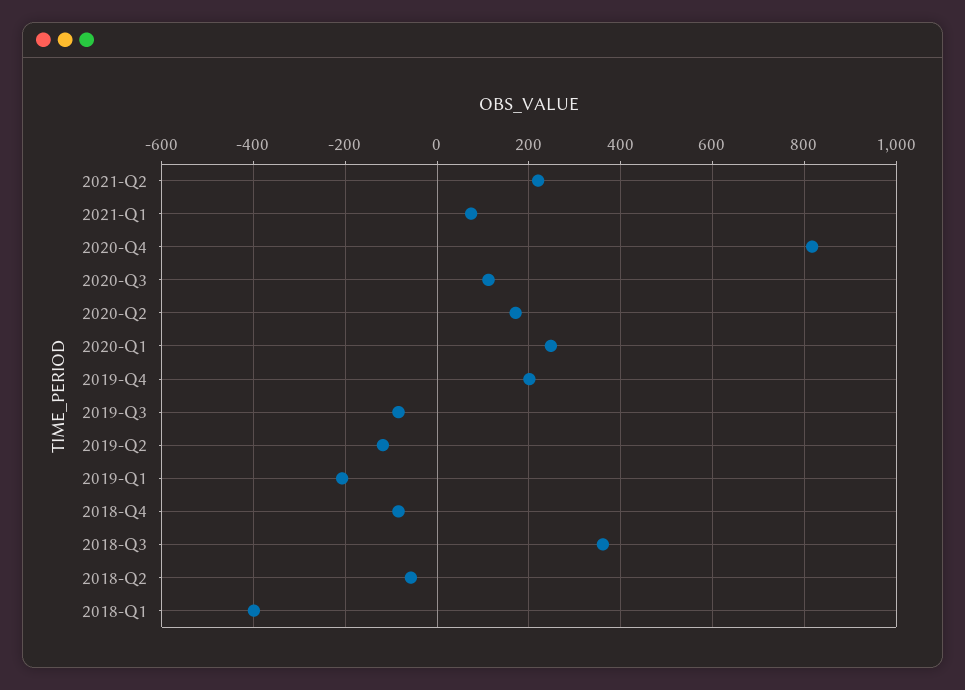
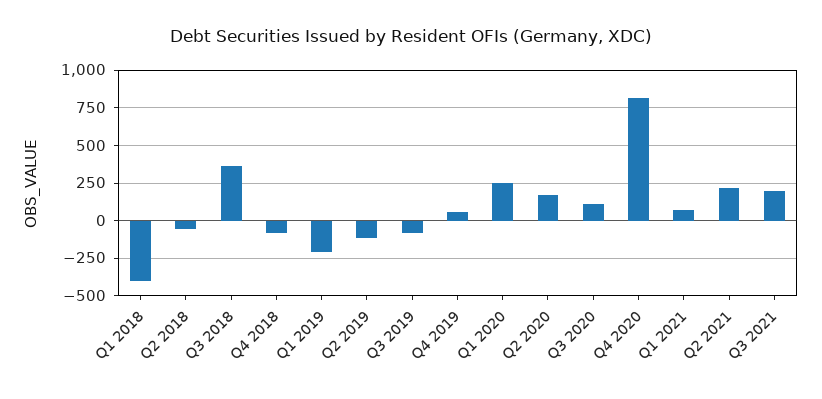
2019-Q4: 200 -> 50
Q3 2021: none -> 200

